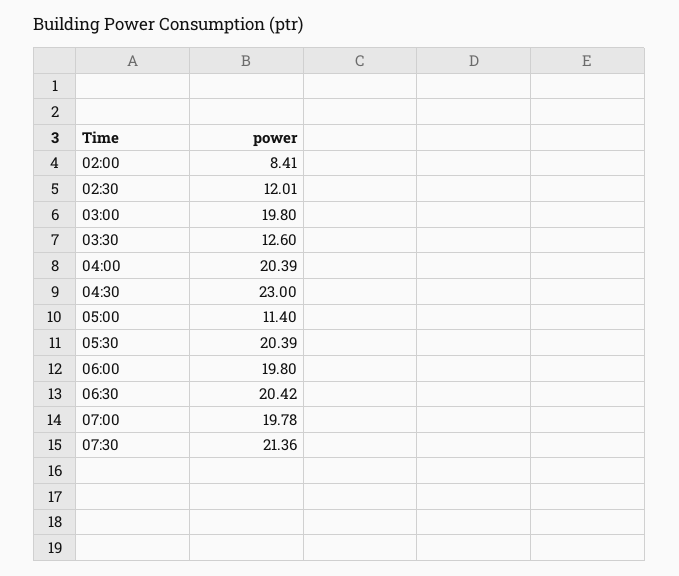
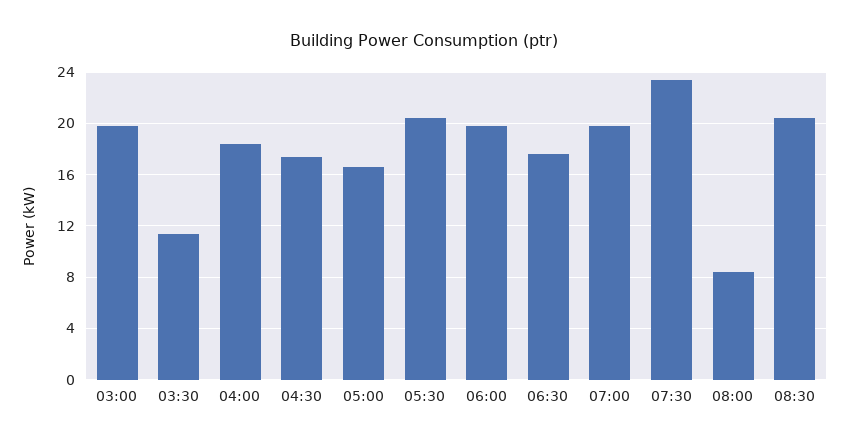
02:00: 8.41 -> none
02:30: 12.01 -> none
03:30: 12.6 -> 11.5
04:00: 20.39 -> 18.5
04:30: 23 -> 17.5
05:00: 11.4 -> 16.5
06:30: 20.42 -> 17.5
07:30: 21.36 -> 23.5
08:00: none -> 8.5
08:30: none -> 20.5

